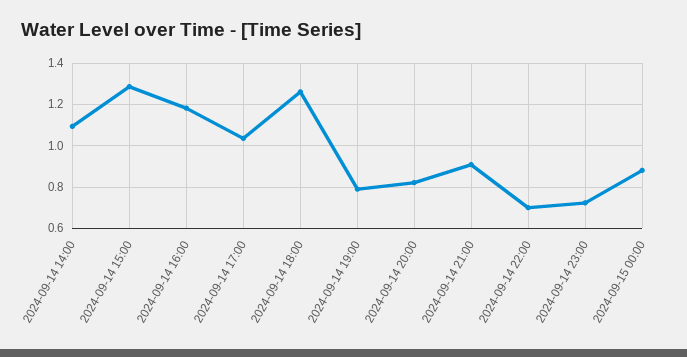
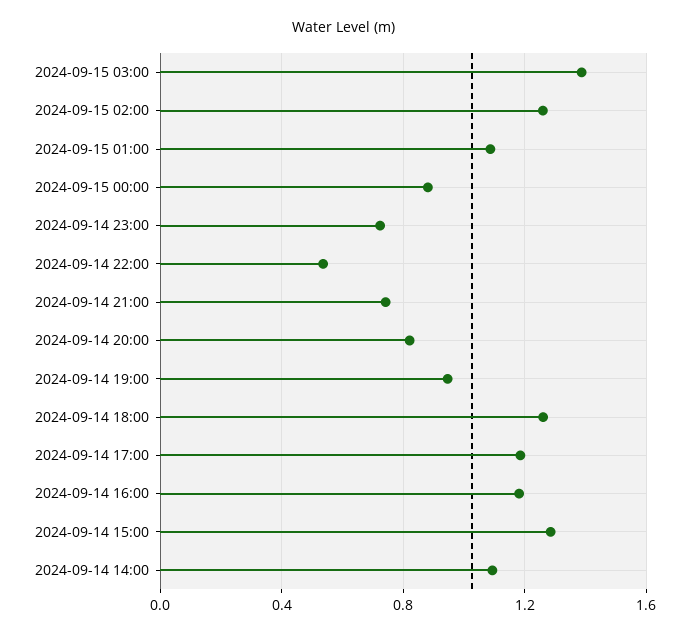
2024-09-14 17:00: 1.05 -> 1.2
2024-09-14 19:00: 0.8 -> 0.95
2024-09-14 21:00: 0.9 -> 0.75
2024-09-14 22:00: 0.7 -> 0.55
2024-09-15 03:00: none -> 1.4
2024-09-15 02:00: none -> 1.25
2024-09-15 01:00: none -> 1.1

